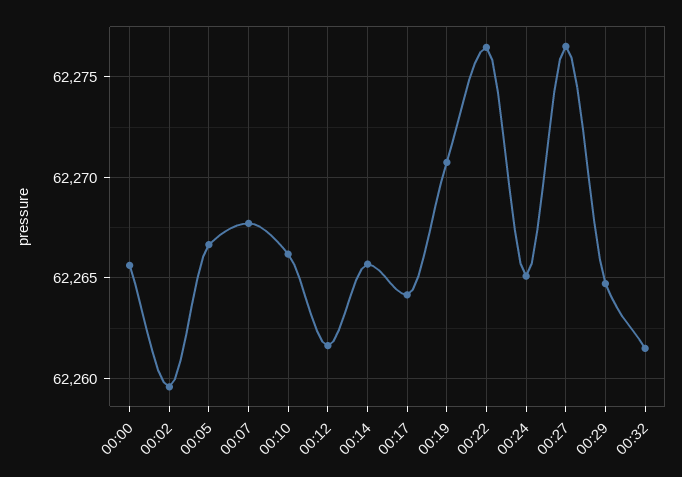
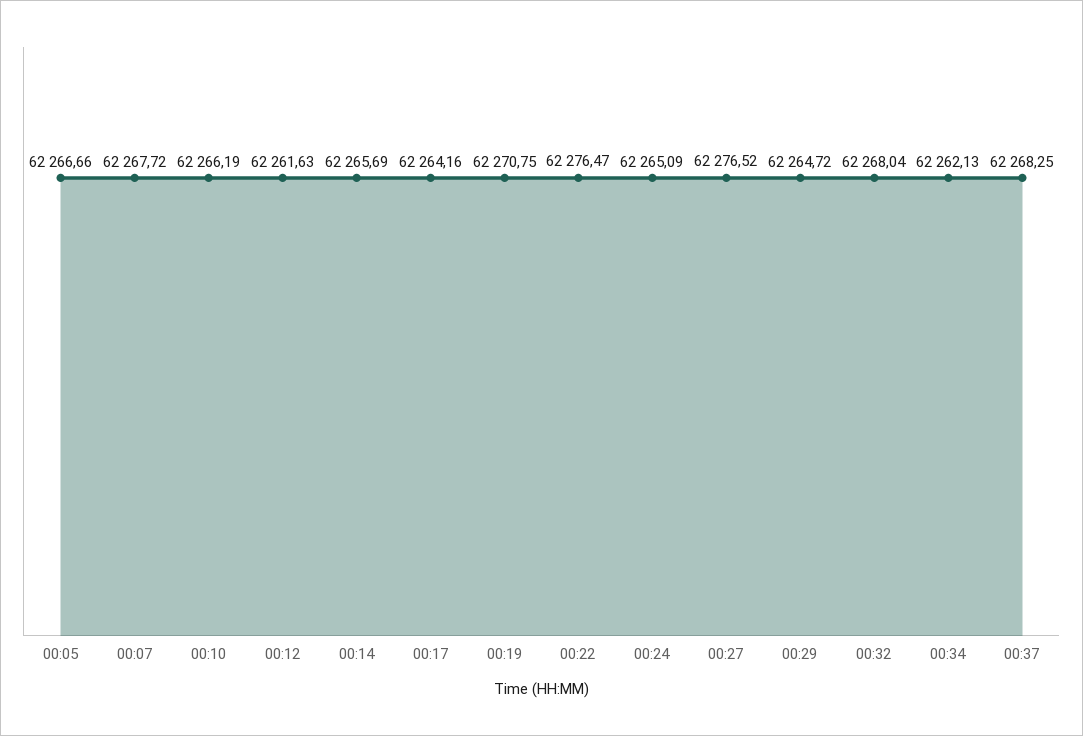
00:00: 62265.5 -> none
00:02: 62259.5 -> none
00:32: 62261.5 -> 62268.04
00:34: none -> 62262.13
00:37: none -> 62268.25

